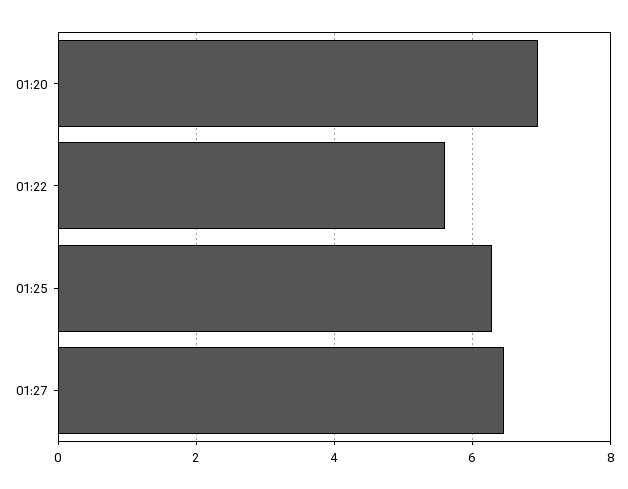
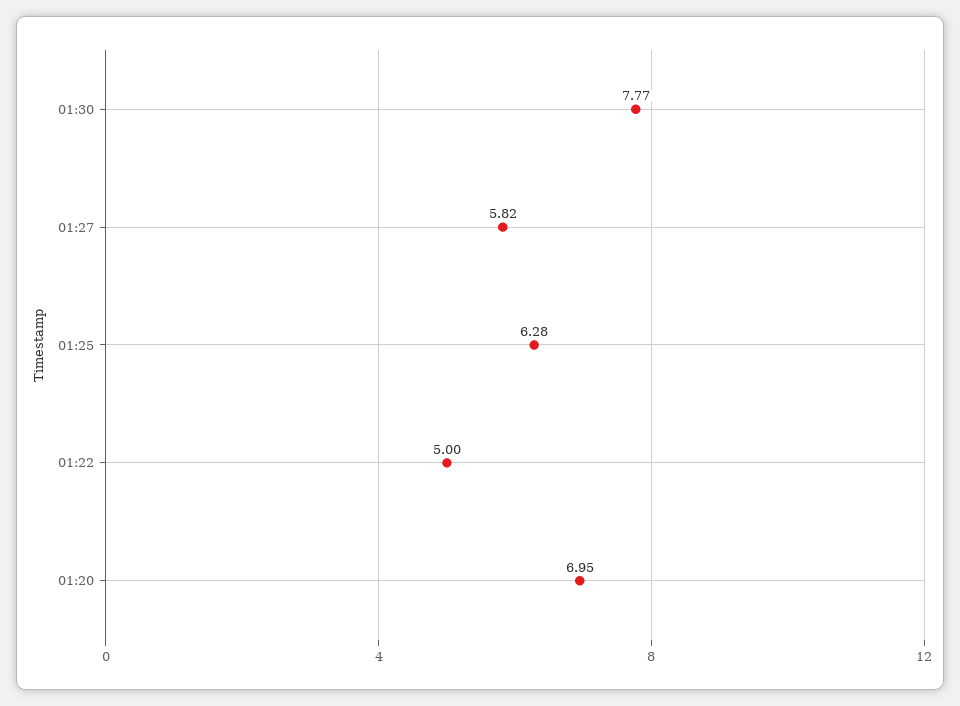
01:22: 5.6 -> 5
01:27: 6.4 -> 5.82
01:30: none -> 7.77

